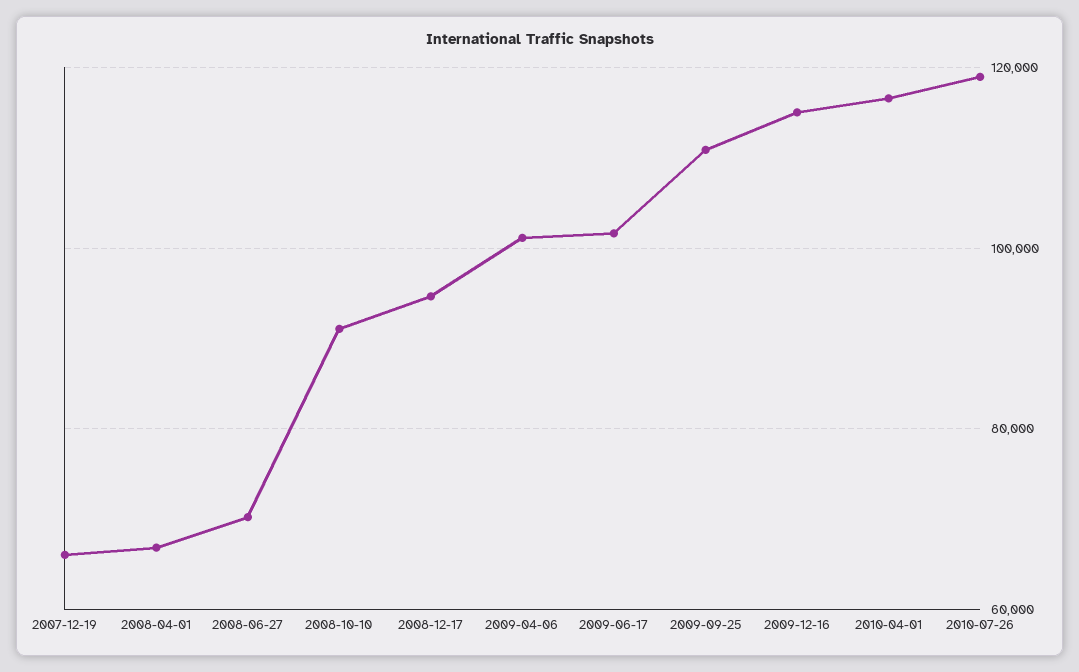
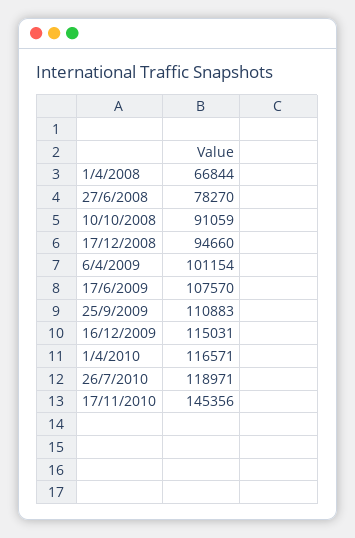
2007-12-19: 66000 -> none
2008-06-27: 70000 -> 78270
2009-06-17: 102000 -> 107570
17/11/2010: none -> 145356

